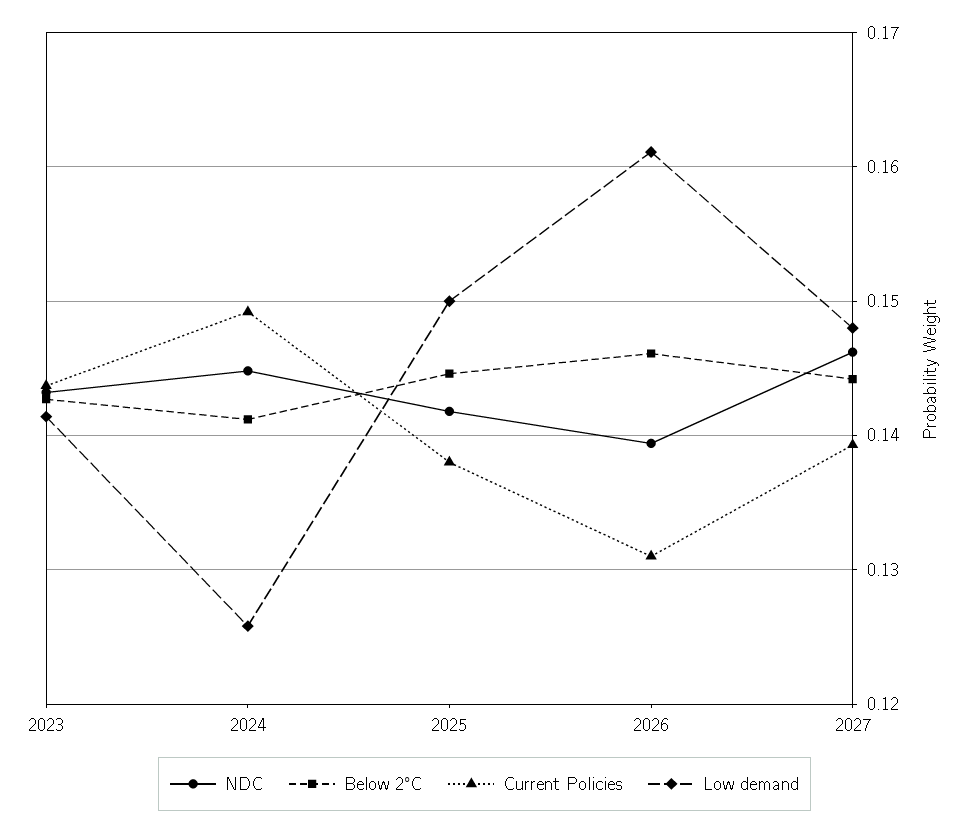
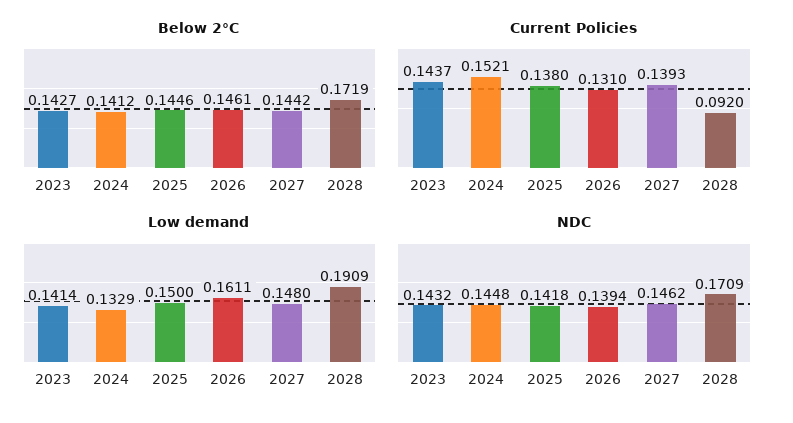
Current Policies, 2024: 0.149 -> 0.1521
Low demand, 2024: 0.126 -> 0.1329
Below 2°C, 2028: none -> 0.1719
Current Policies, 2028: none -> 0.092
Low demand, 2028: none -> 0.1909
NDC, 2028: none -> 0.1709

